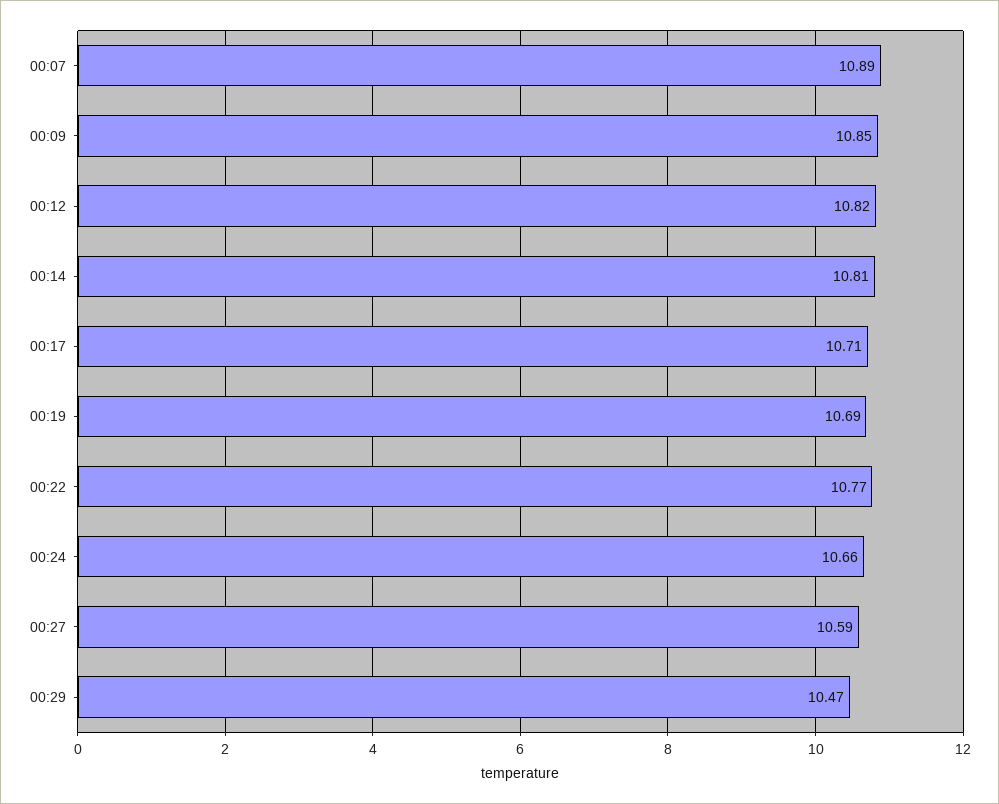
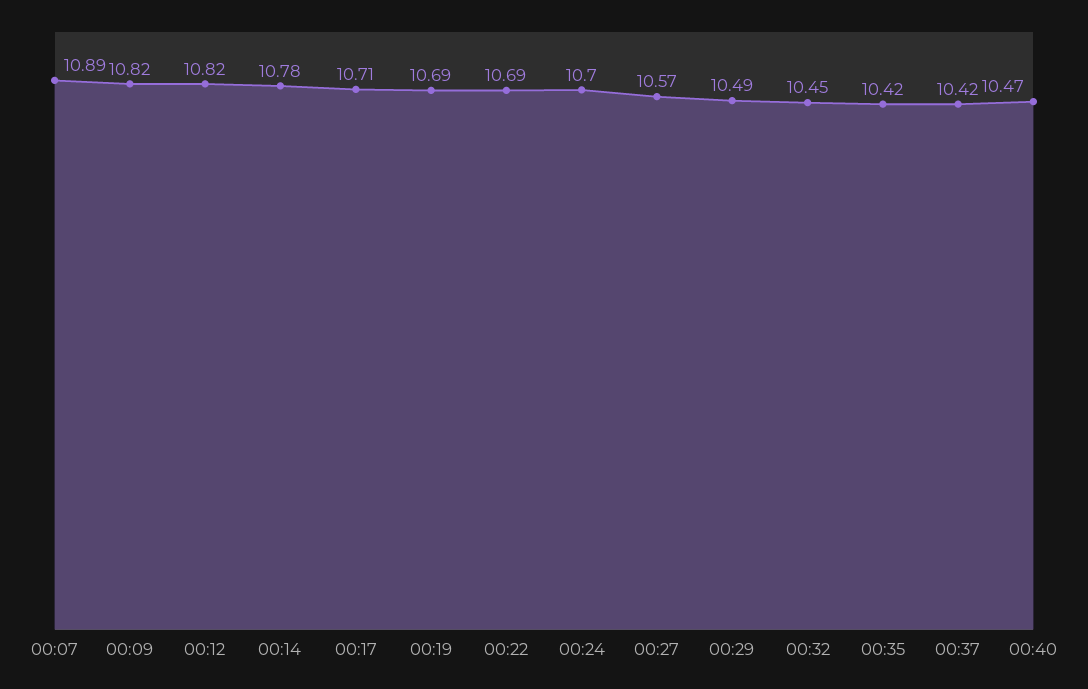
00:09: 10.85 -> 10.82
00:14: 10.81 -> 10.78
00:22: 10.77 -> 10.69
00:24: 10.66 -> 10.7
00:27: 10.59 -> 10.57
00:29: 10.47 -> 10.49
00:32: none -> 10.45
00:35: none -> 10.42
00:37: none -> 10.42
00:40: none -> 10.47

